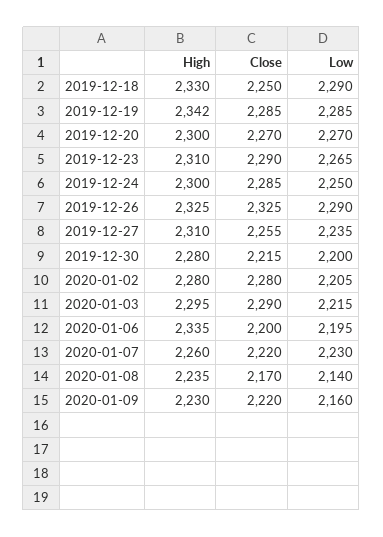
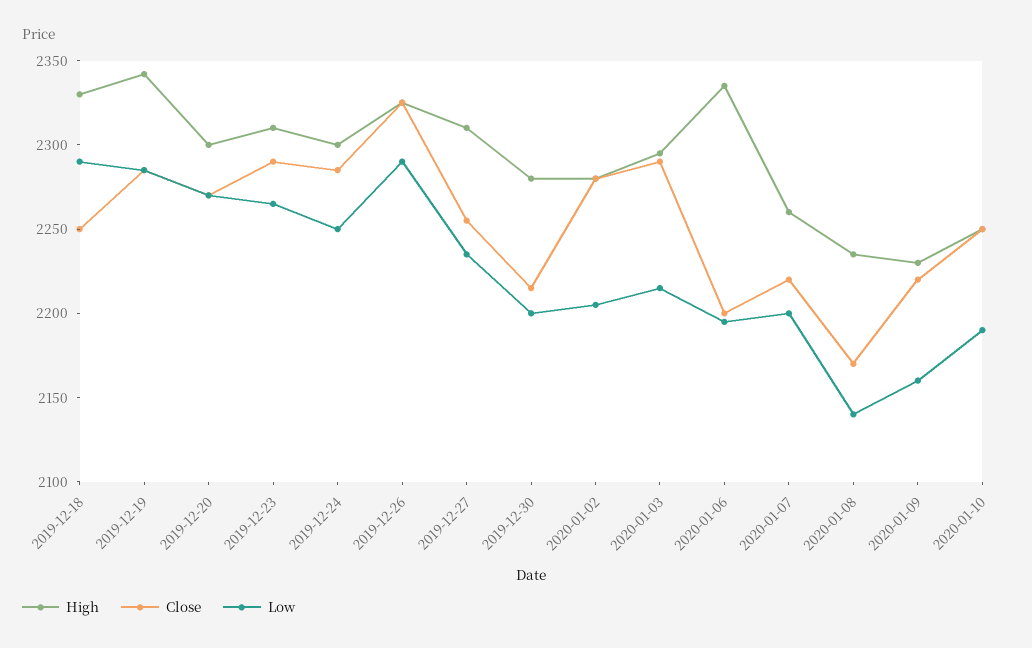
Low, 2020-01-07: 2230 -> 2200
High, 2020-01-10: none -> 2250
Close, 2020-01-10: none -> 2250
Low, 2020-01-10: none -> 2190

